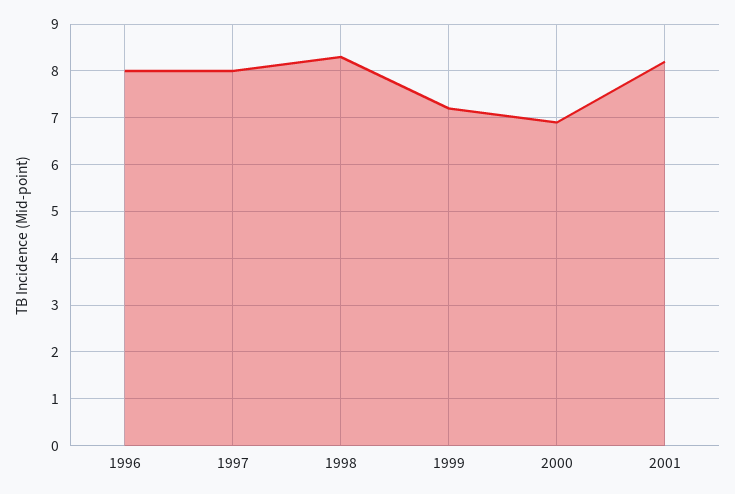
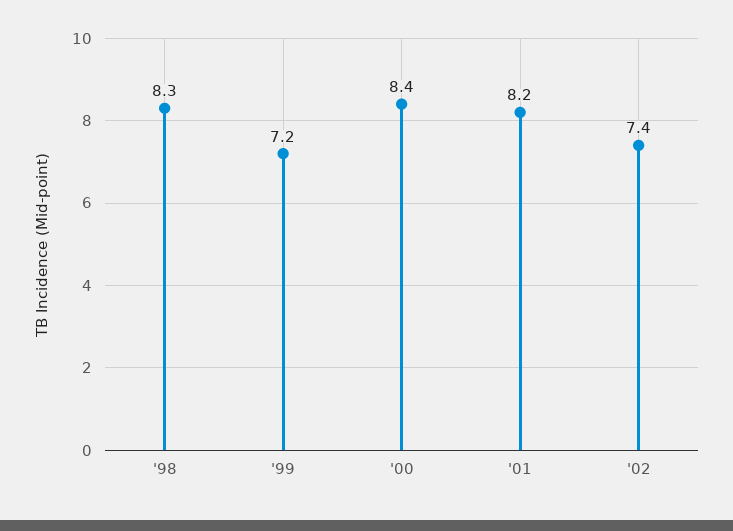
1996: 8 -> none
1997: 8 -> none
2000: 7 -> 8.4
'02: none -> 7.4

